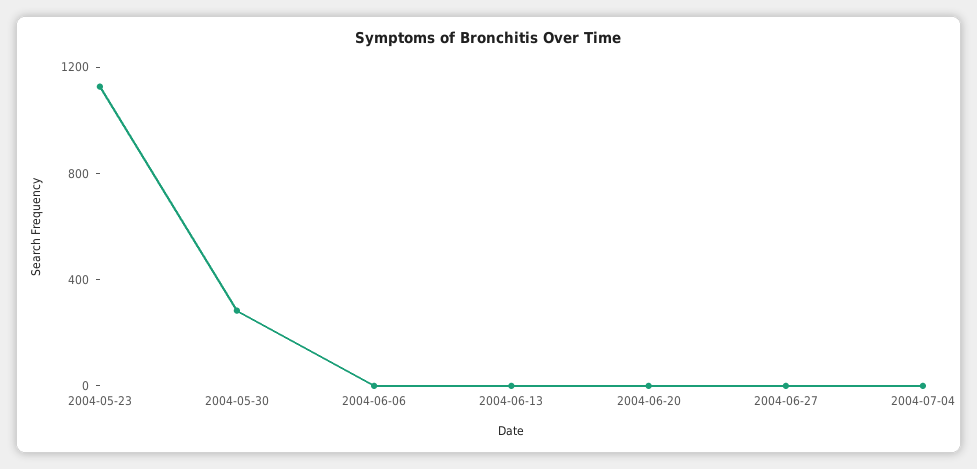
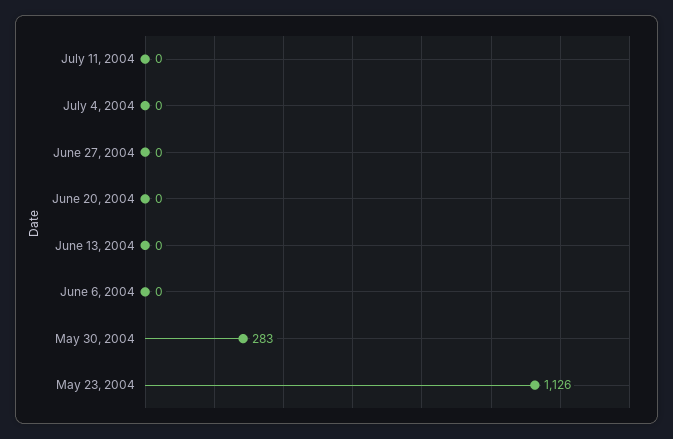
July 11, 2004: none -> 0

